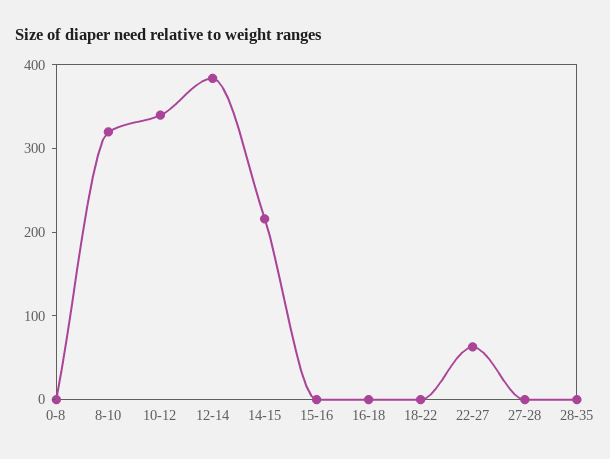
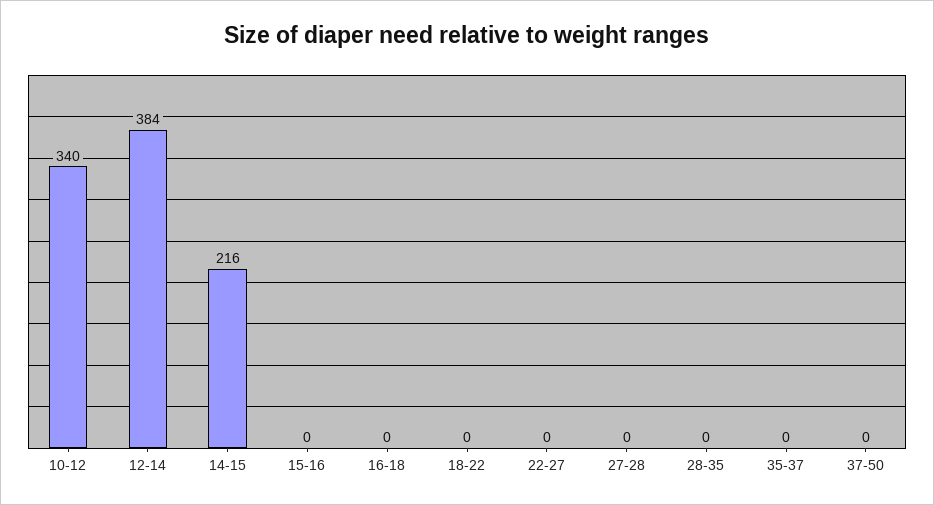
0-8: 0 -> none
8-10: 320 -> none
22-27: 60 -> 0
35-37: none -> 0
37-50: none -> 0

